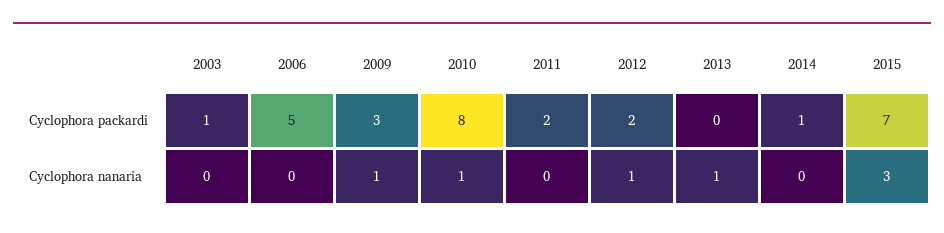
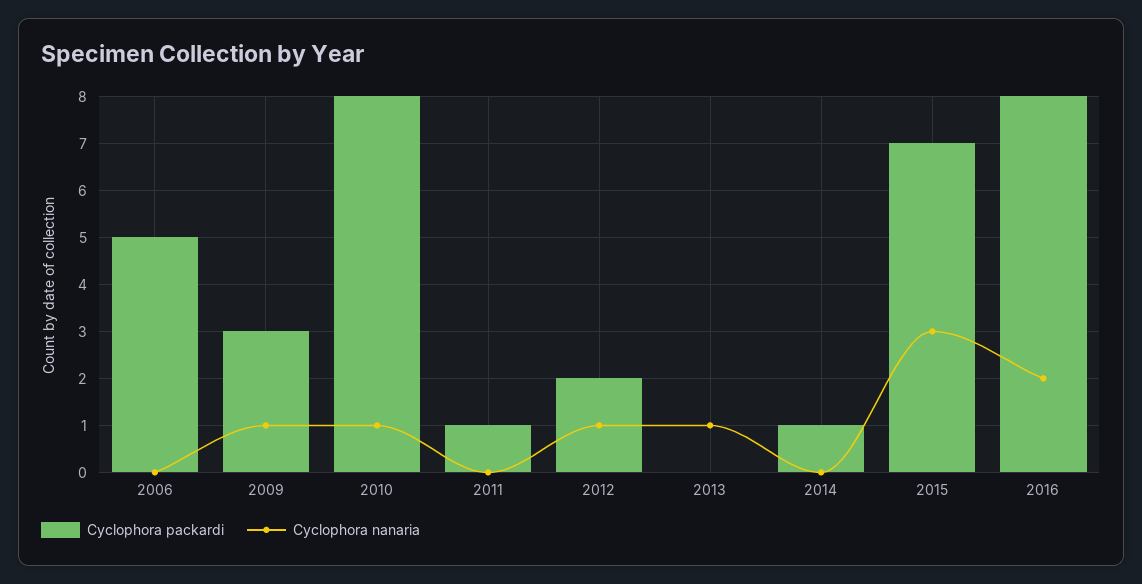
Cyclophora packardi, 2003: 1 -> none
Cyclophora packardi, 2011: 2 -> 1
Cyclophora nanaria, 2003: 0 -> none
Cyclophora packardi, 2016: none -> 8
Cyclophora nanaria, 2016: none -> 2

